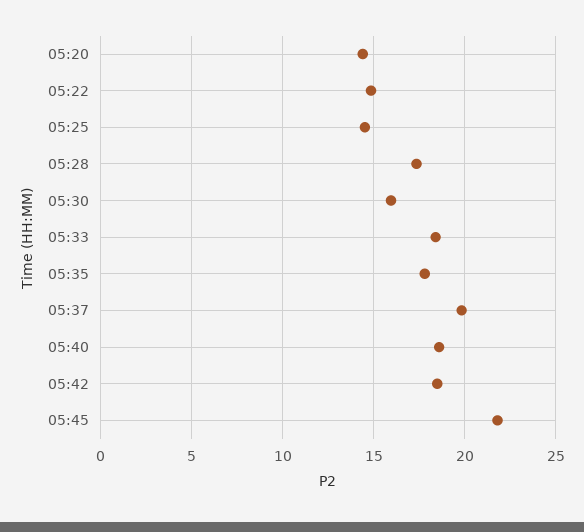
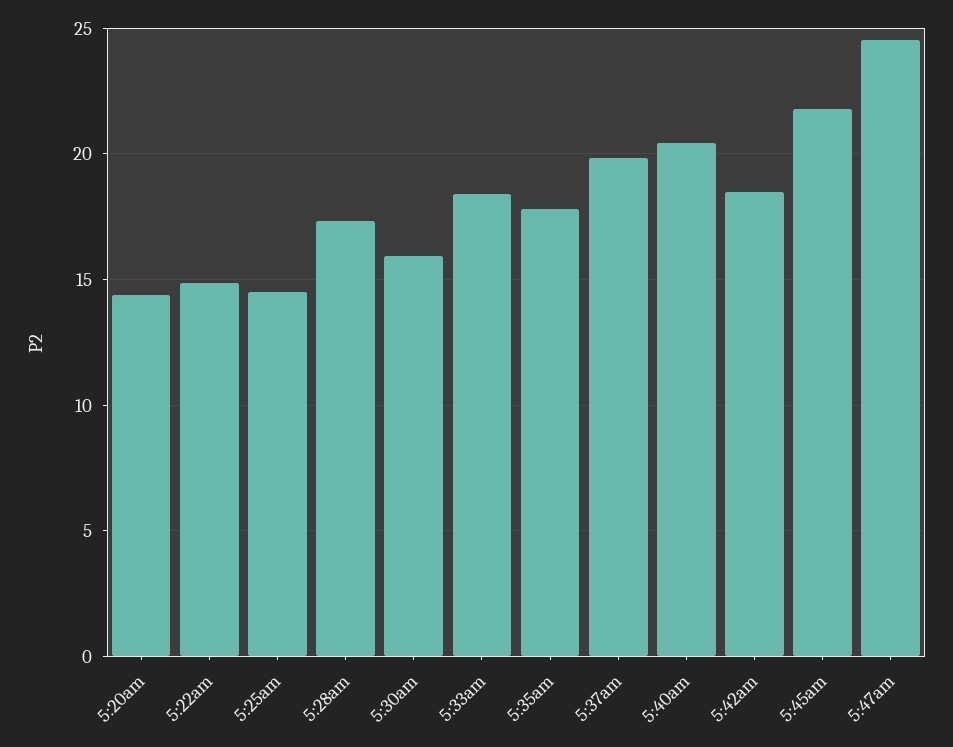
05:40: 18.5 -> 20.5
5:47am: none -> 24.5

